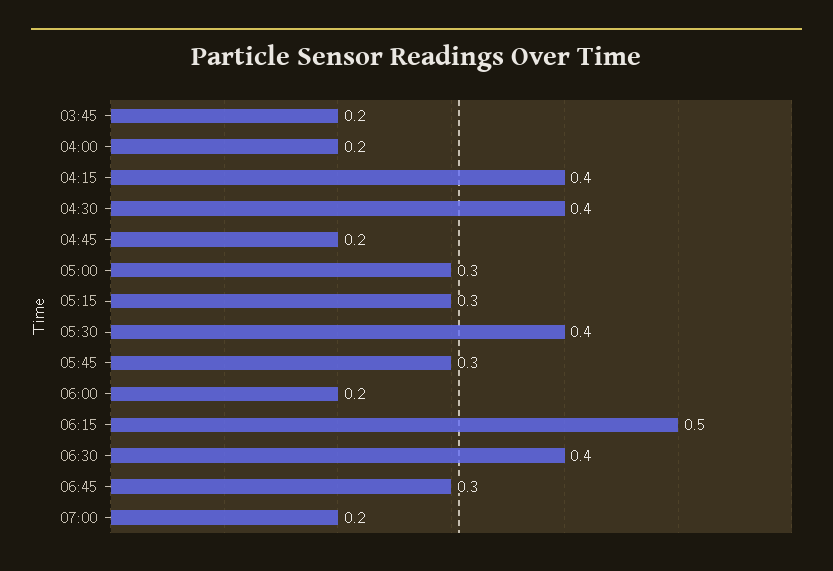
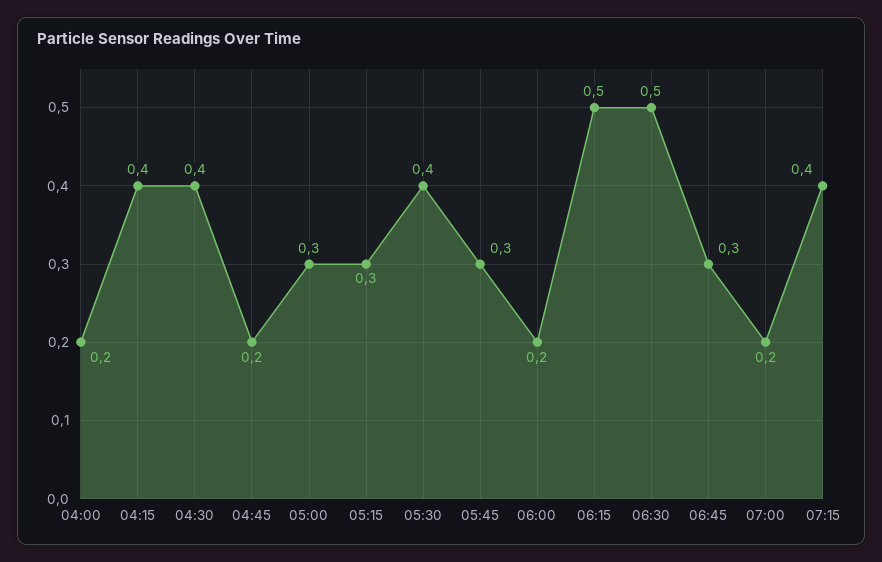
03:45: 0.2 -> none
06:30: 0.4 -> 0.5
07:15: none -> 0.4

